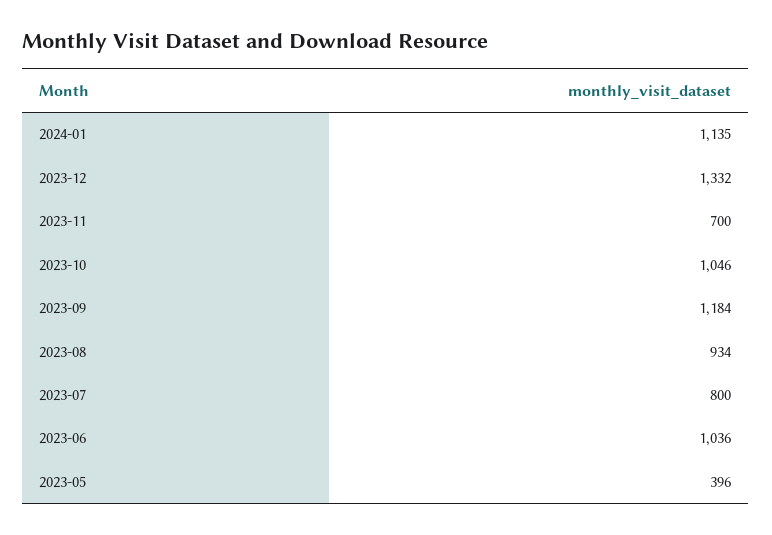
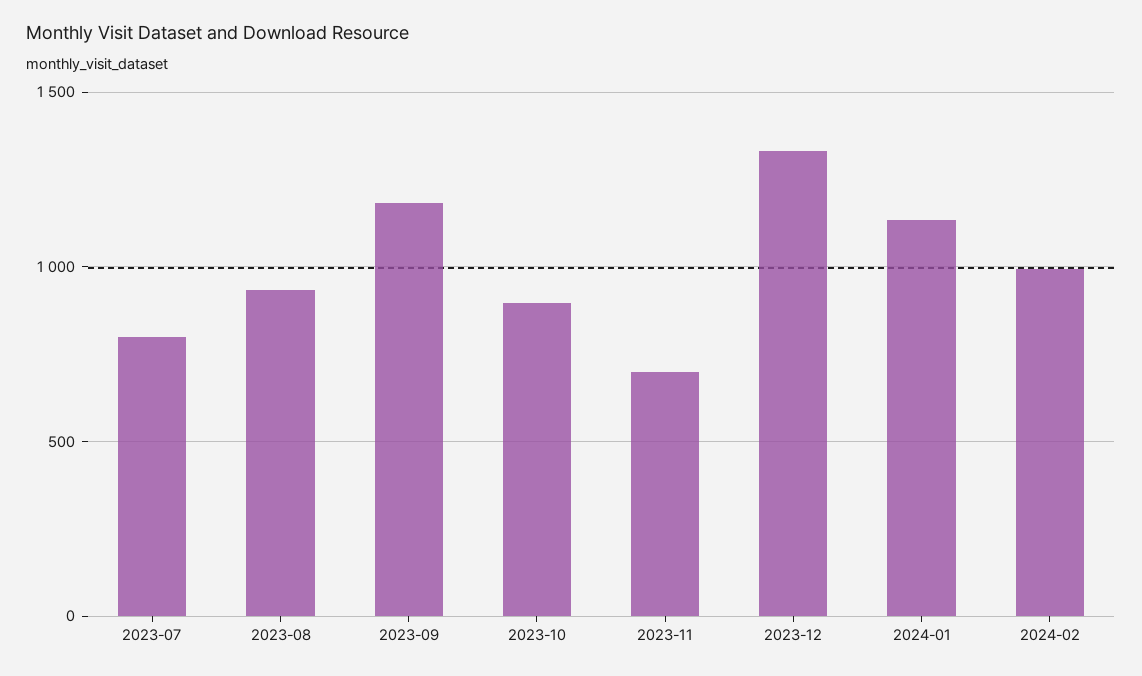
2023-10: 1046 -> 900
2023-06: 1036 -> none
2023-05: 396 -> none
2024-02: none -> 1000

